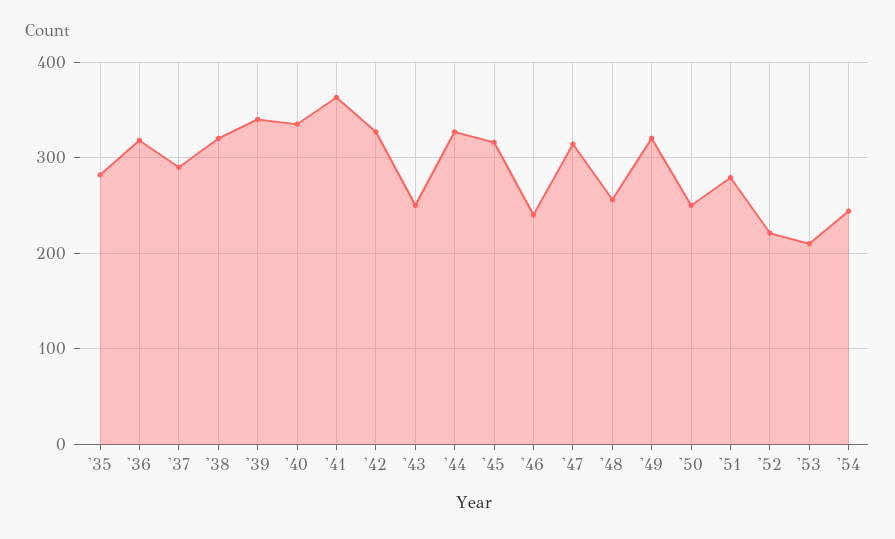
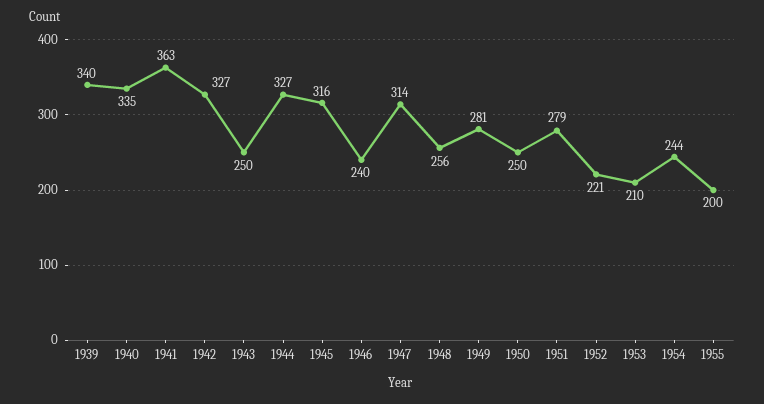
'35: 280 -> none
'36: 320 -> none
'37: 290 -> none
'38: 320 -> none
'49: 320 -> 281
1955: none -> 200

